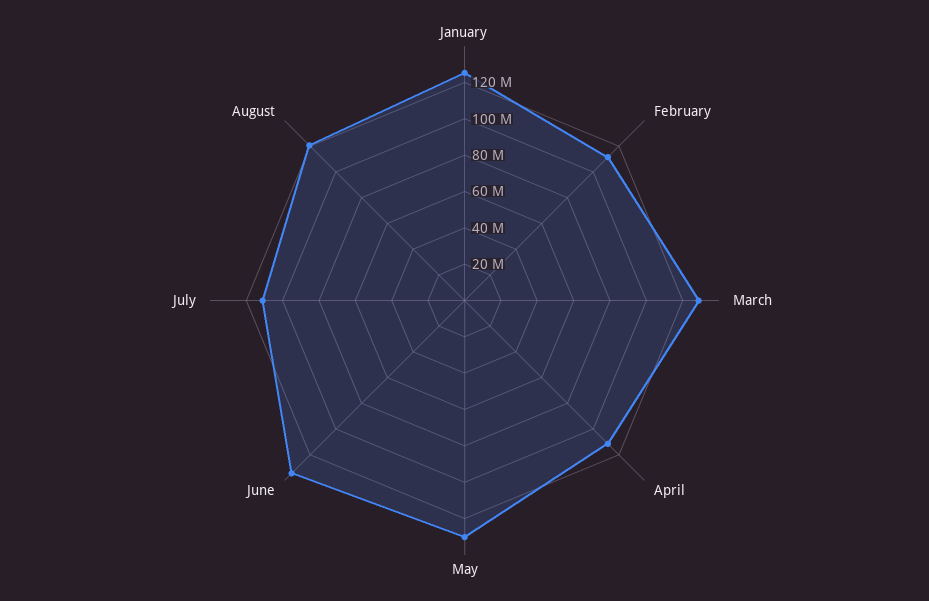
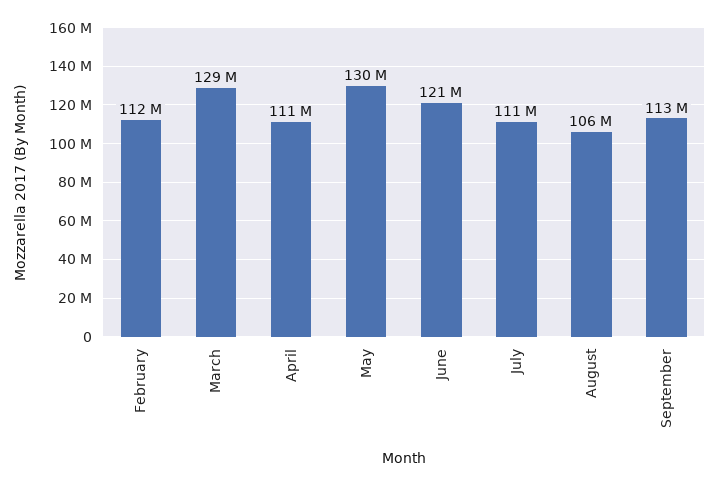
January: 125000000 -> none
June: 135000000 -> 121000000
August: 120000000 -> 106000000
September: none -> 113000000

